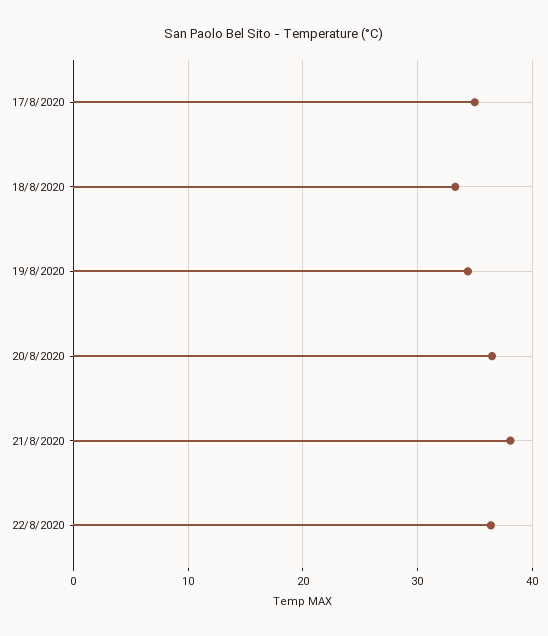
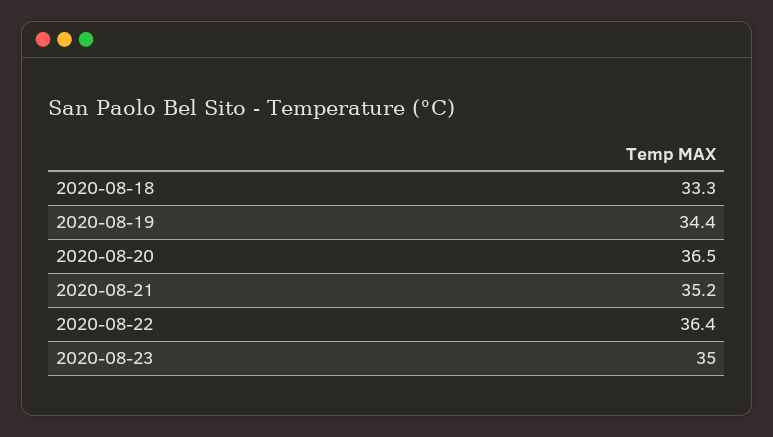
17/8/2020: 35 -> none
21/8/2020: 38 -> 35.2
2020-08-23: none -> 35

